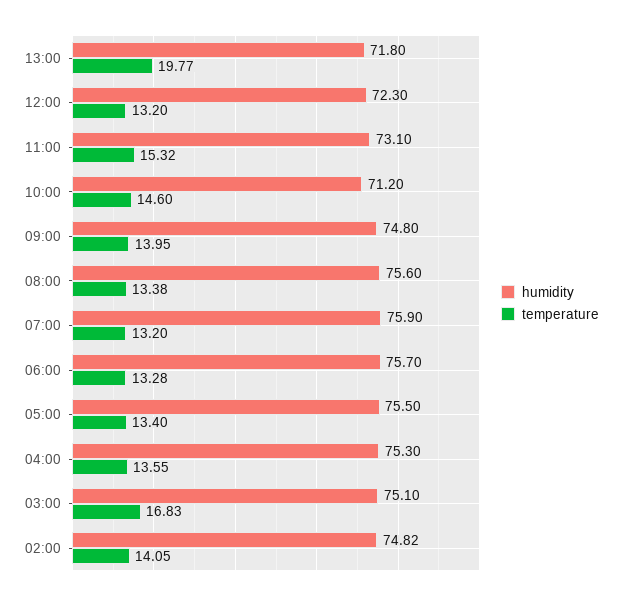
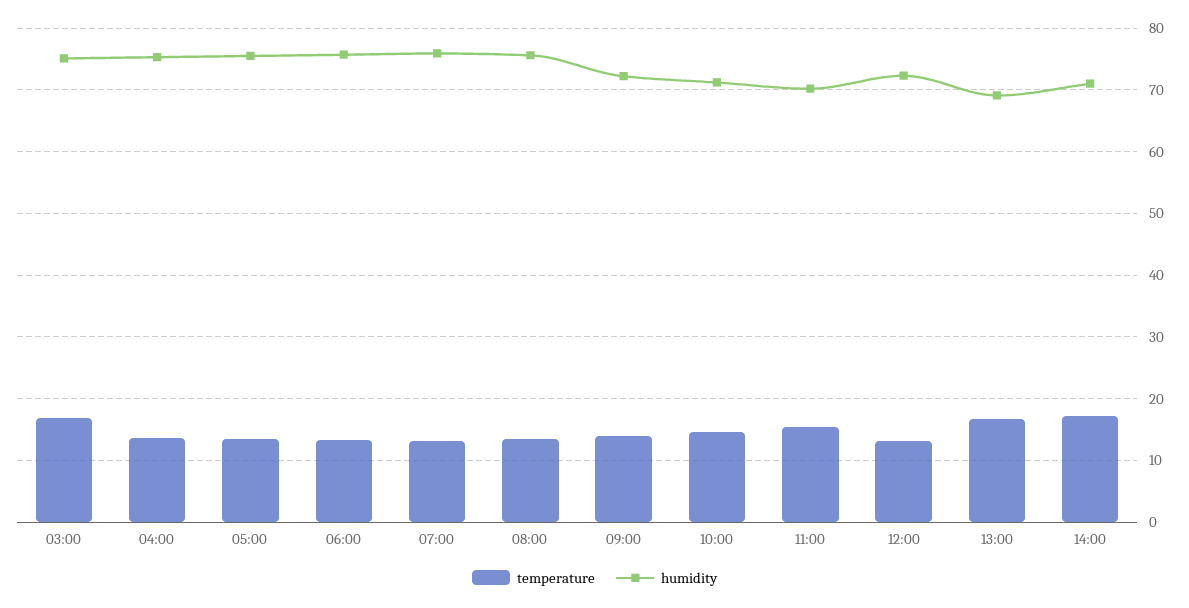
humidity, 13:00: 71.8 -> 69
temperature, 13:00: 19.77 -> 17
humidity, 11:00: 73.1 -> 70
humidity, 09:00: 74.8 -> 72
humidity, 02:00: 74.82 -> none
temperature, 02:00: 14.05 -> none
temperature, 14:00: none -> 17
humidity, 14:00: none -> 71

